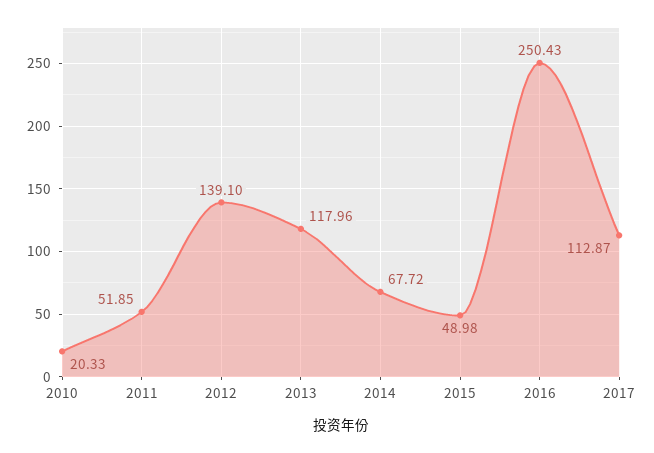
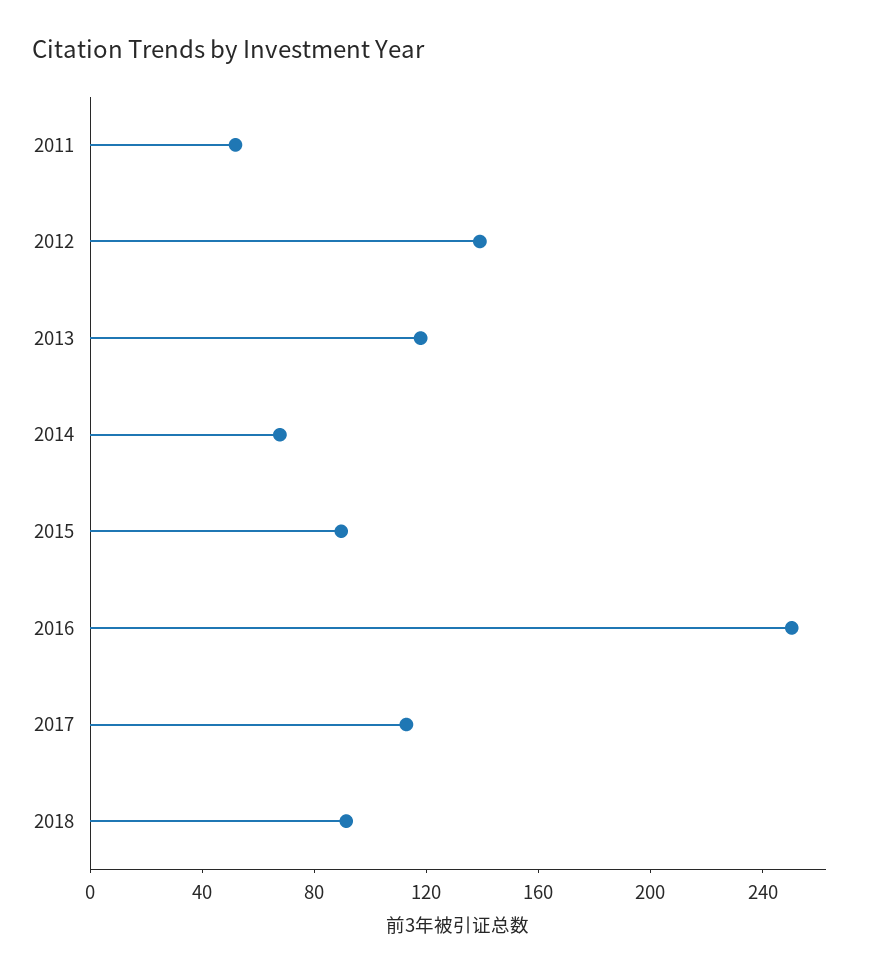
2010: 20.33 -> none
2015: 48.98 -> 90
2018: none -> 90

